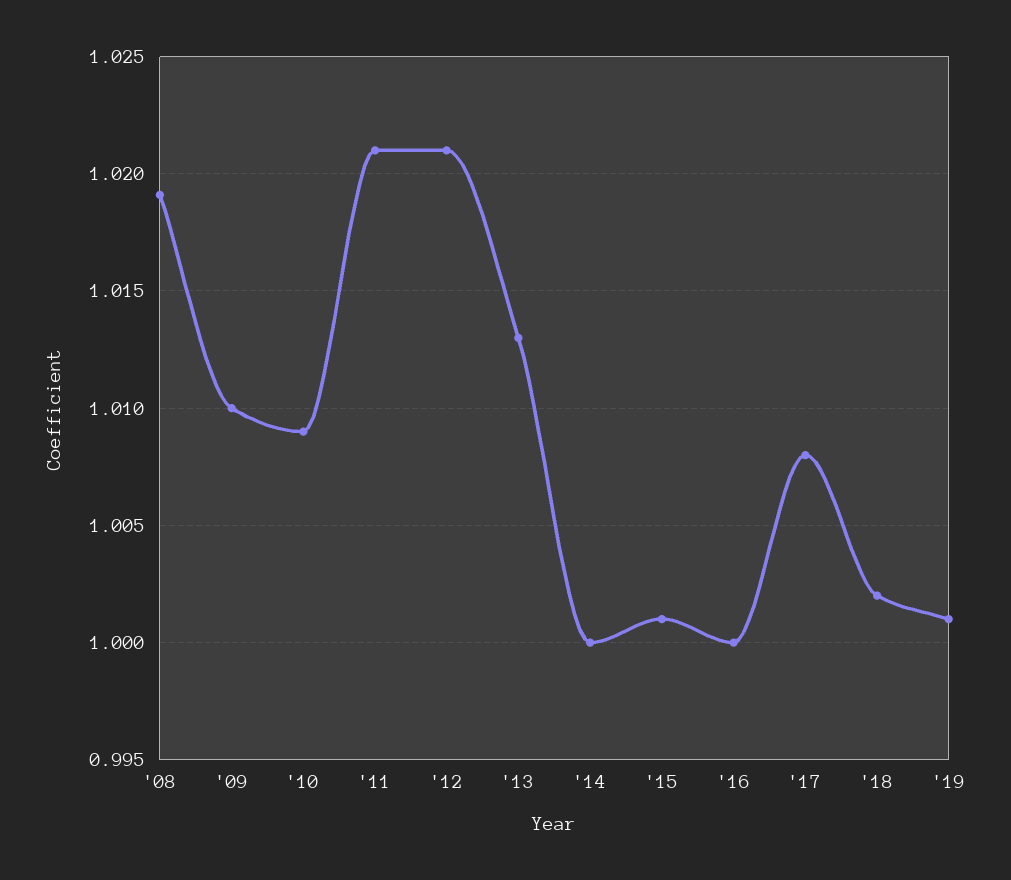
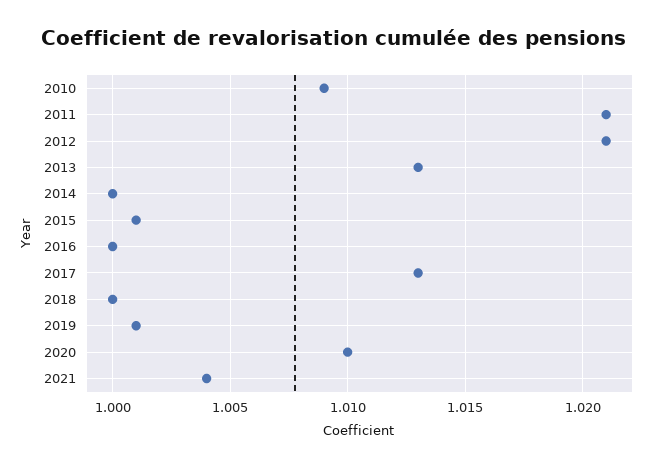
'08: 1.019 -> none
'09: 1.01 -> none
'17: 1.008 -> 1.013
'18: 1.002 -> 1
2020: none -> 1.01
2021: none -> 1.004

